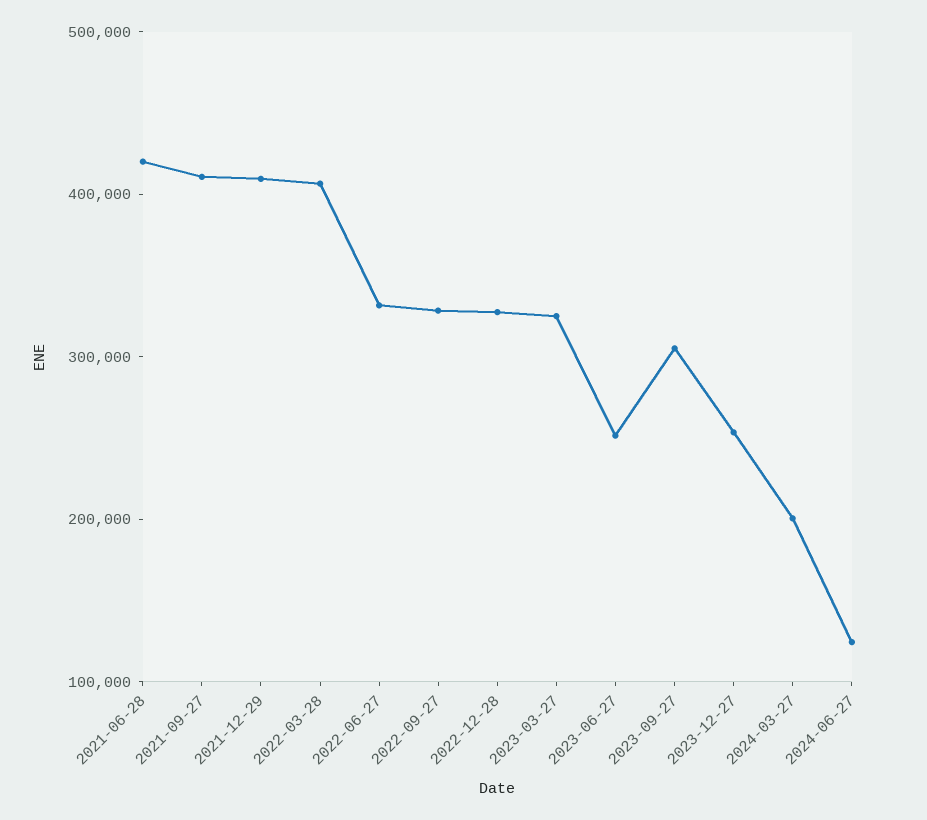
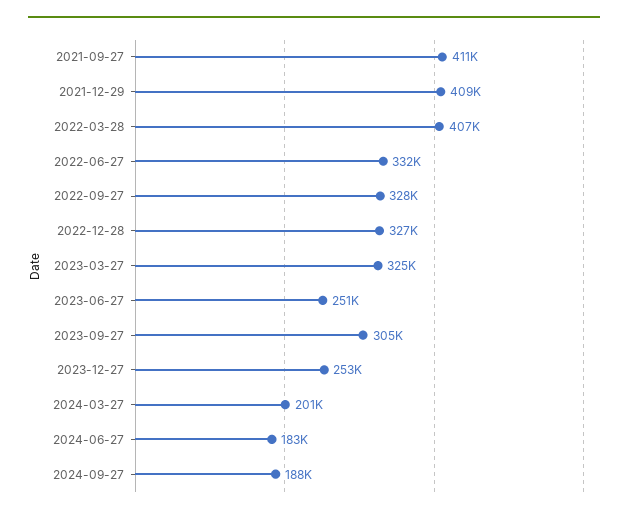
2021-06-28: 420000 -> none
2024-06-27: 120000 -> 183000
2024-09-27: none -> 188000

